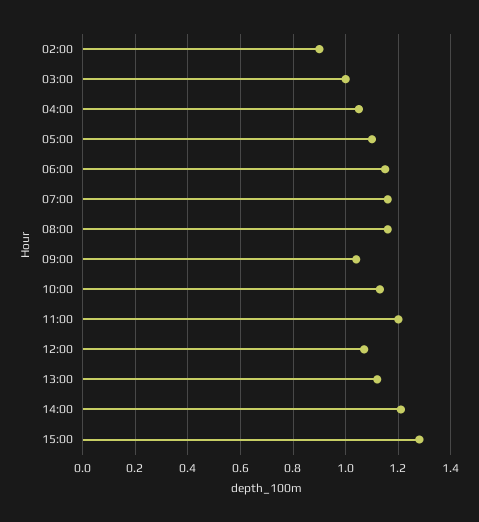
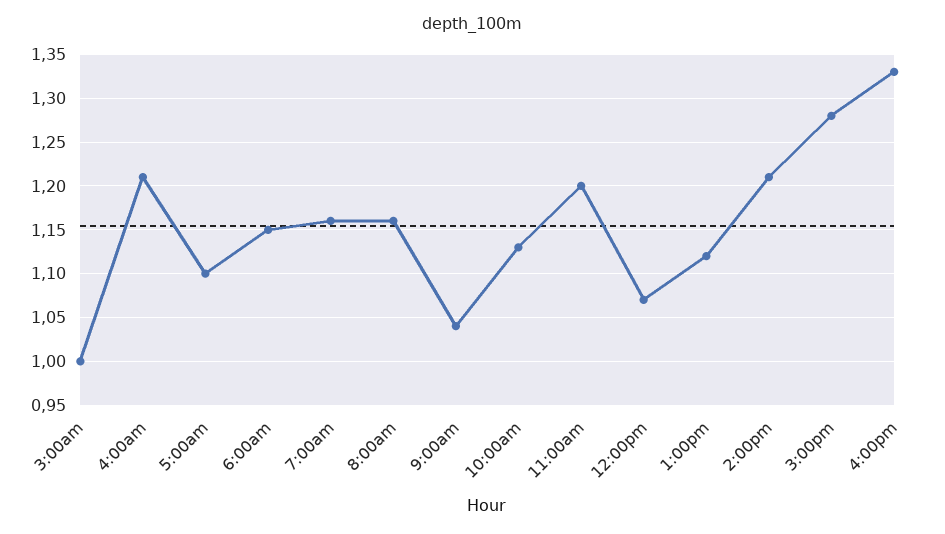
02:00: 0.9 -> none
04:00: 1.05 -> 1.21
4:00pm: none -> 1.33

